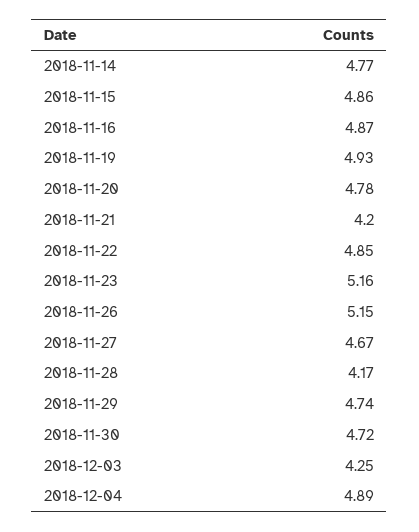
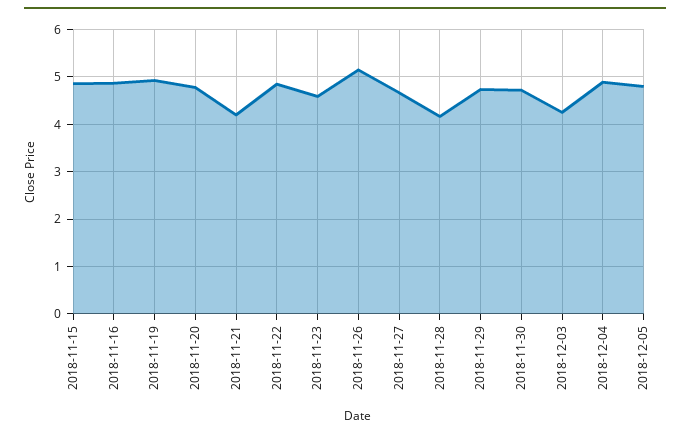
2018-11-14: 4.77 -> none
2018-11-23: 5.16 -> 4.6
2018-12-05: none -> 4.8

